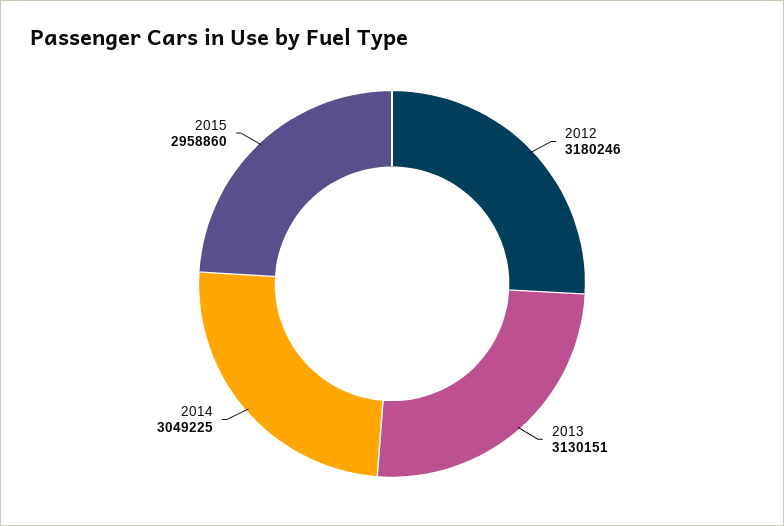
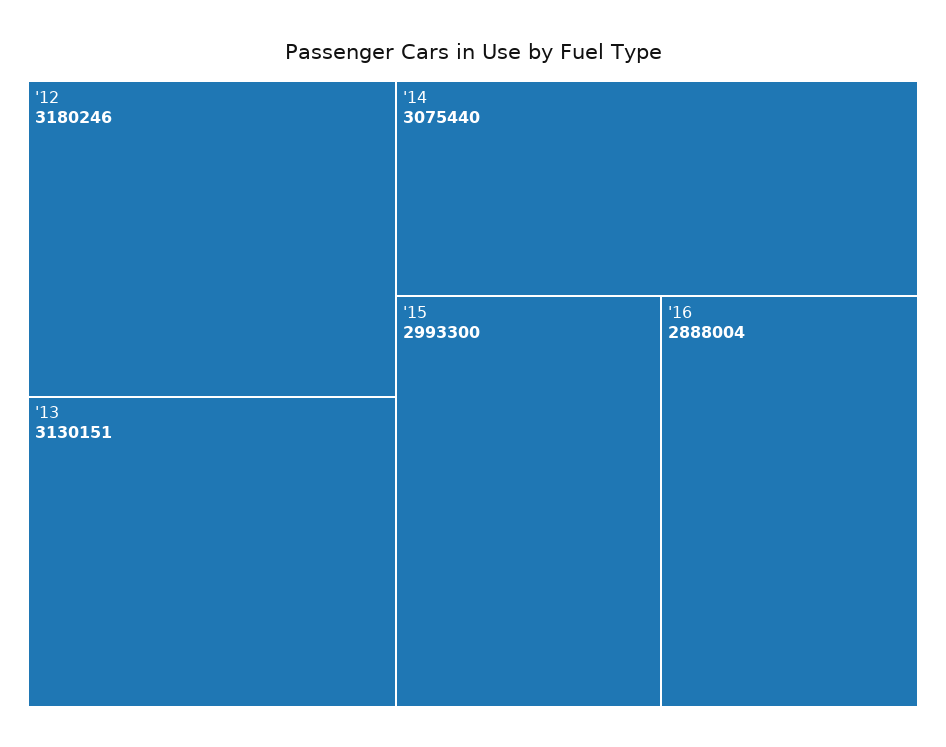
2014: 3049225 -> 3075440
2015: 2958860 -> 2993300
'16: none -> 2888004

